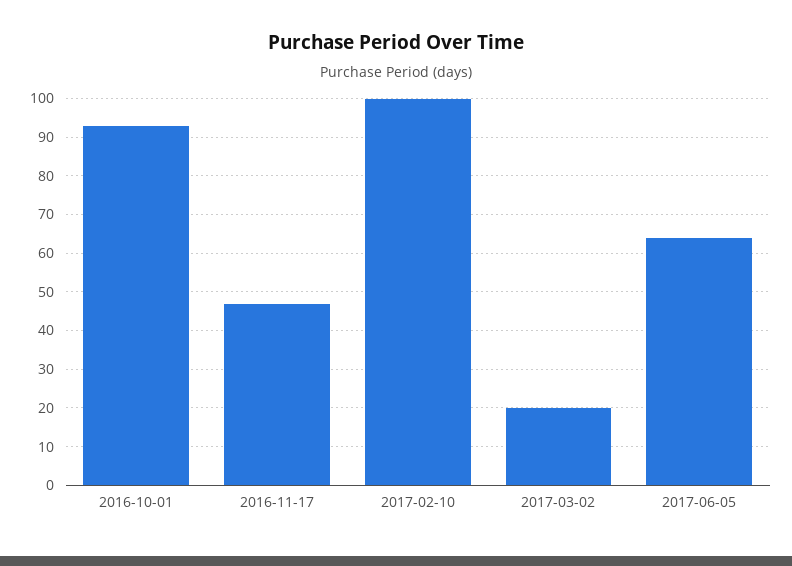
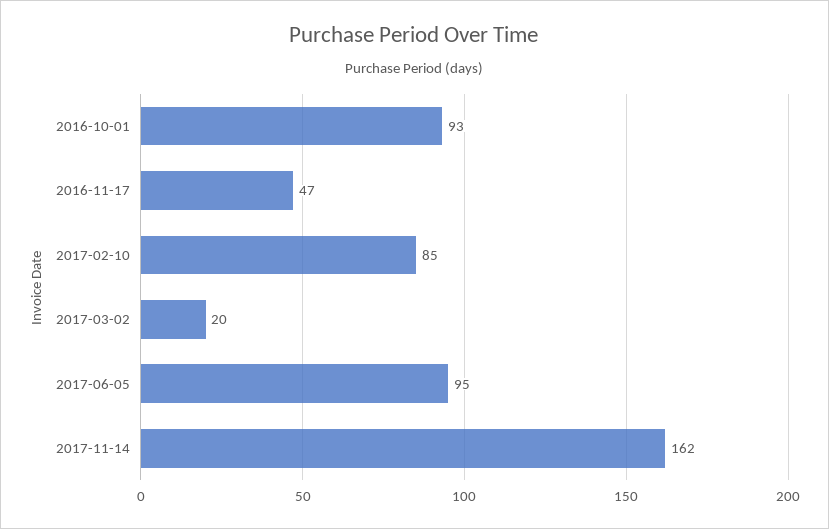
2017-02-10: 100 -> 85
2017-06-05: 65 -> 95
2017-11-14: none -> 162

